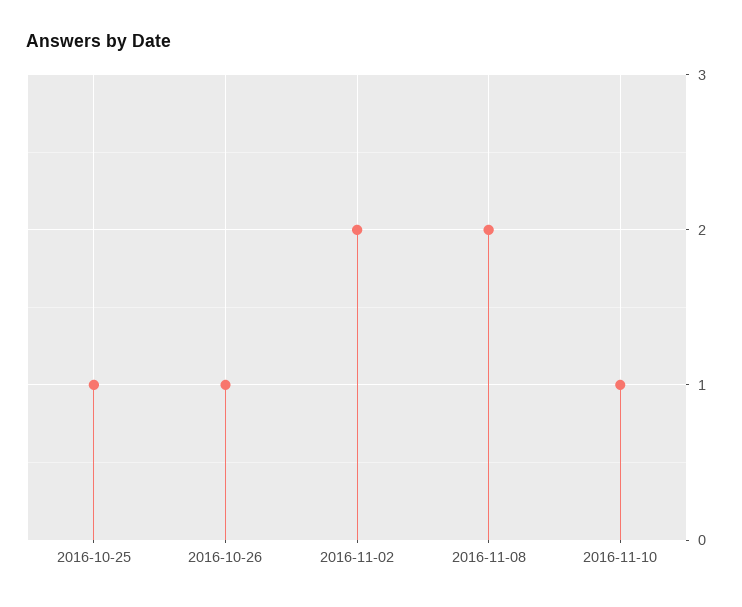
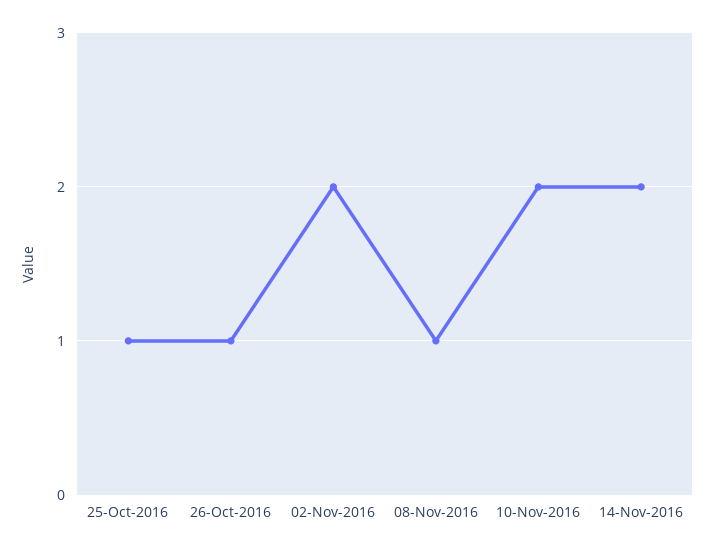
2016-11-08: 2 -> 1
2016-11-10: 1 -> 2
14-Nov-2016: none -> 2

